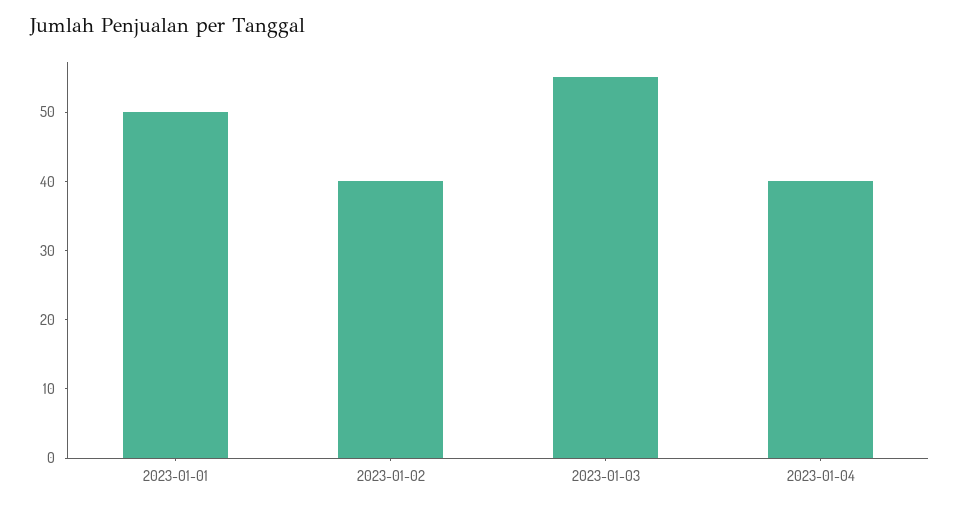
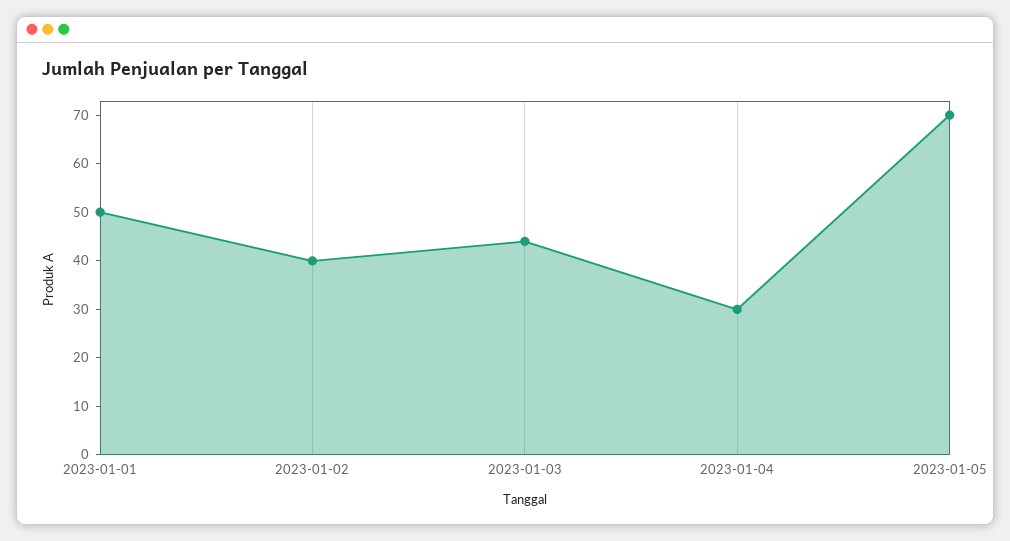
2023-01-03: 55 -> 45
2023-01-04: 40 -> 30
2023-01-05: none -> 70

